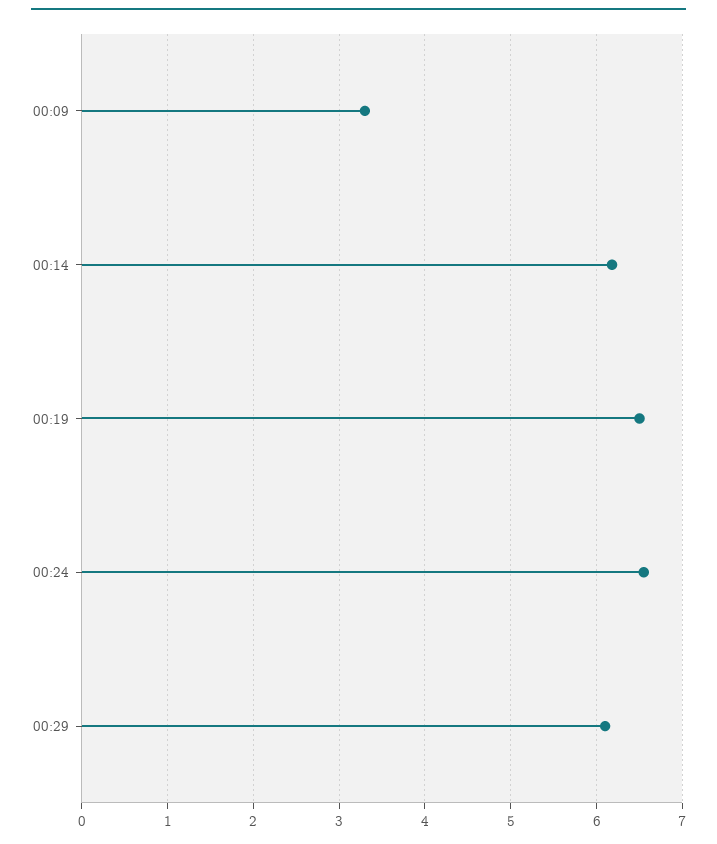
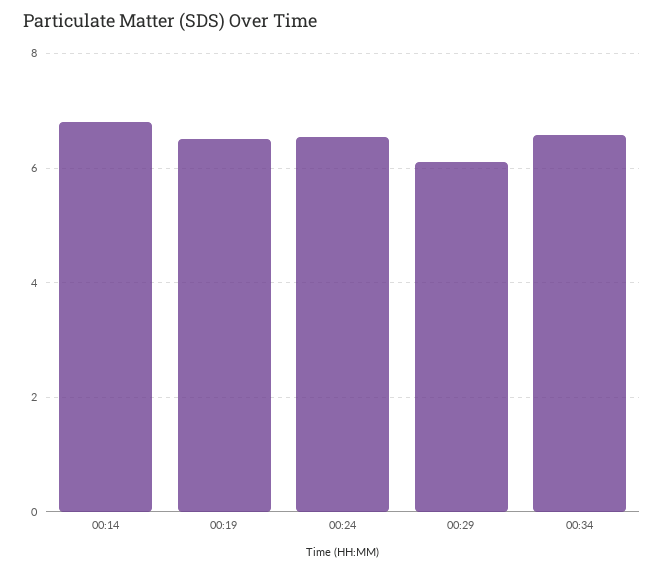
00:09: 3.3 -> none
00:14: 6.2 -> 6.8
00:34: none -> 6.6

